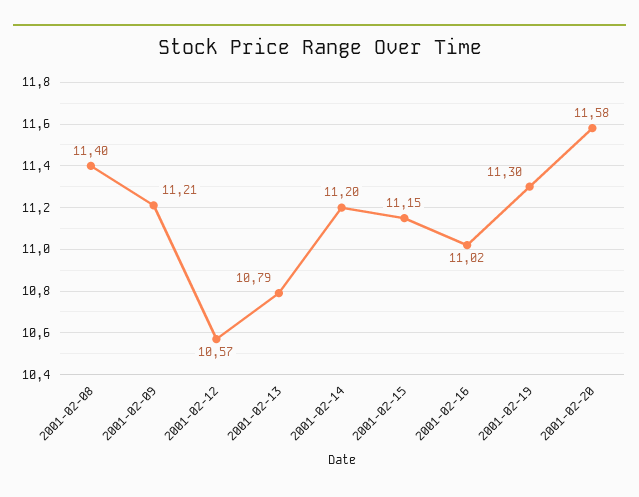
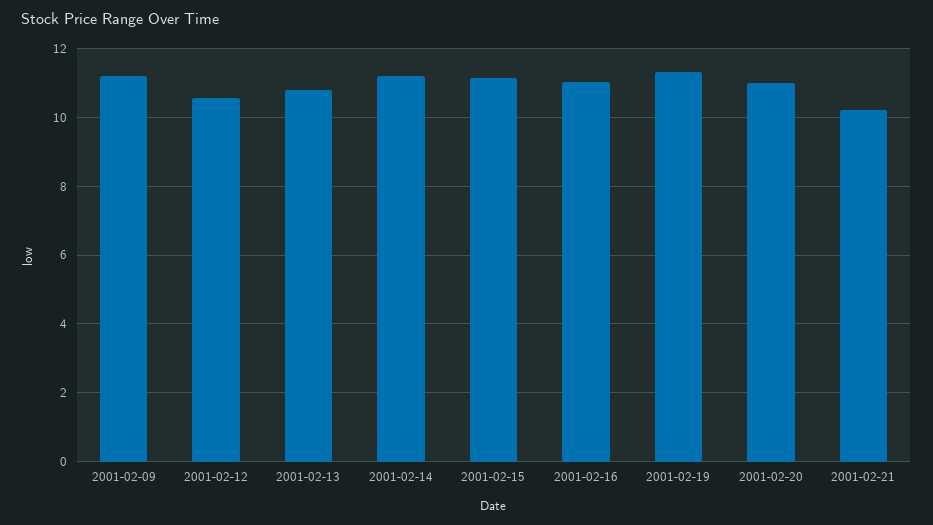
2001-02-08: 11.4 -> none
2001-02-20: 11.58 -> 11
2001-02-21: none -> 10.2

